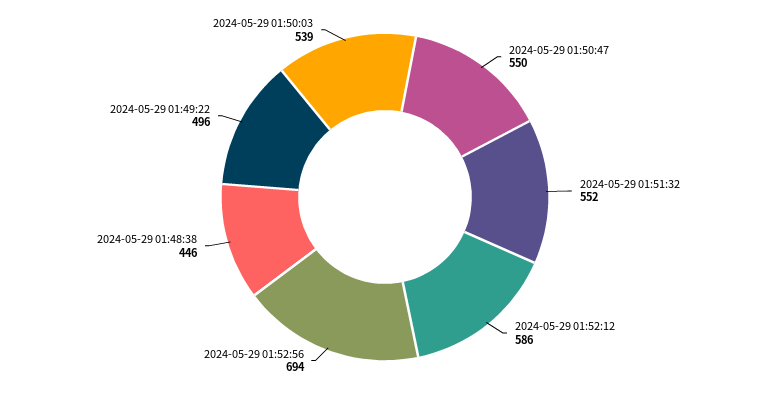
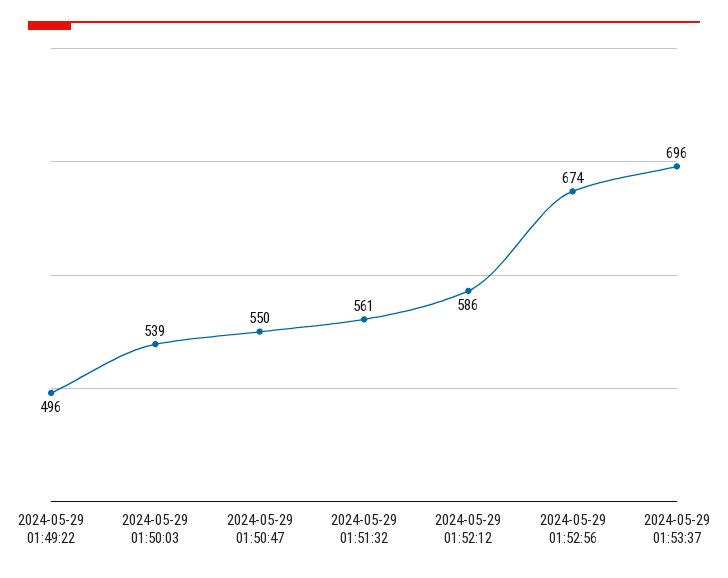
2024-05-29 01:51:32: 552 -> 561
2024-05-29 01:52:56: 694 -> 674
2024-05-29 01:48:38: 446 -> none
2024-05-29 01:53:37: none -> 696

